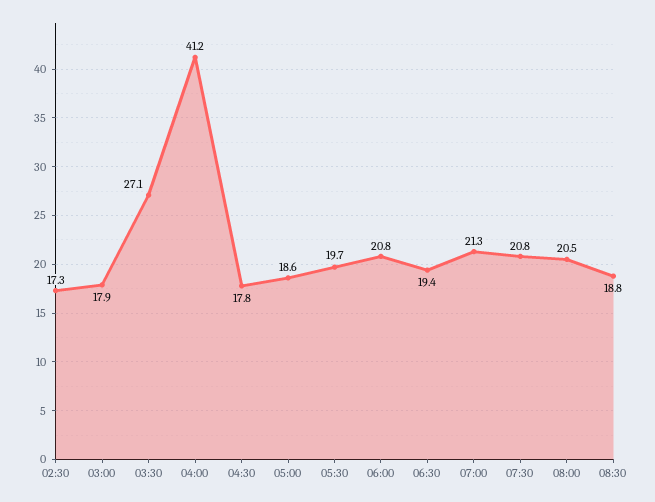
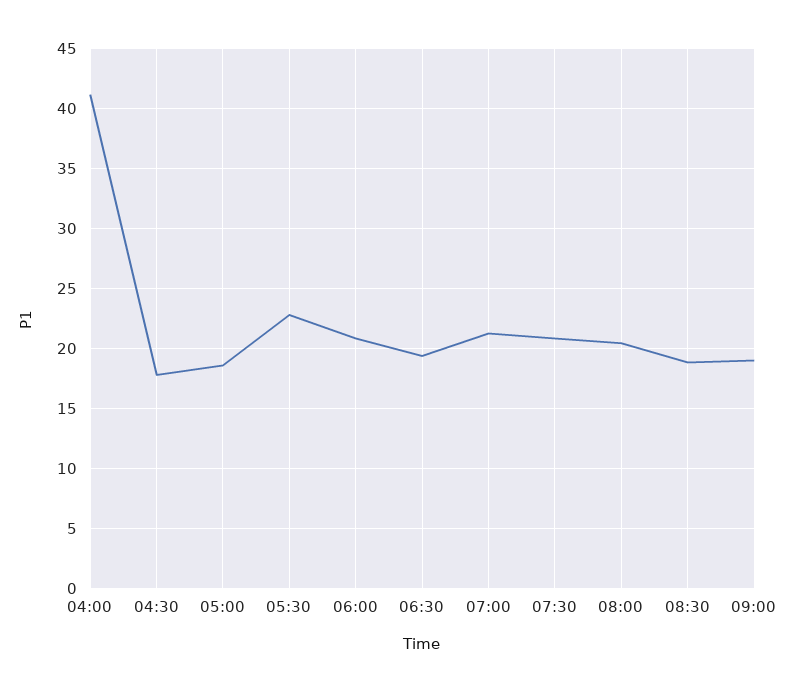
02:30: 17.3 -> none
03:00: 17.9 -> none
03:30: 27.1 -> none
05:30: 19.7 -> 23
09:00: none -> 19

